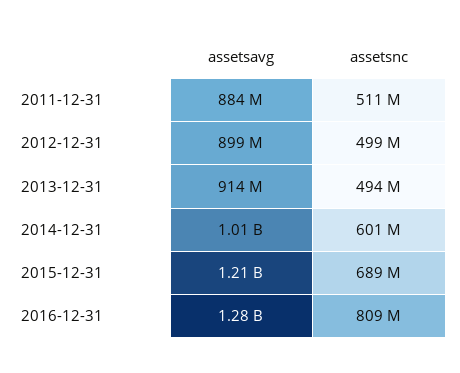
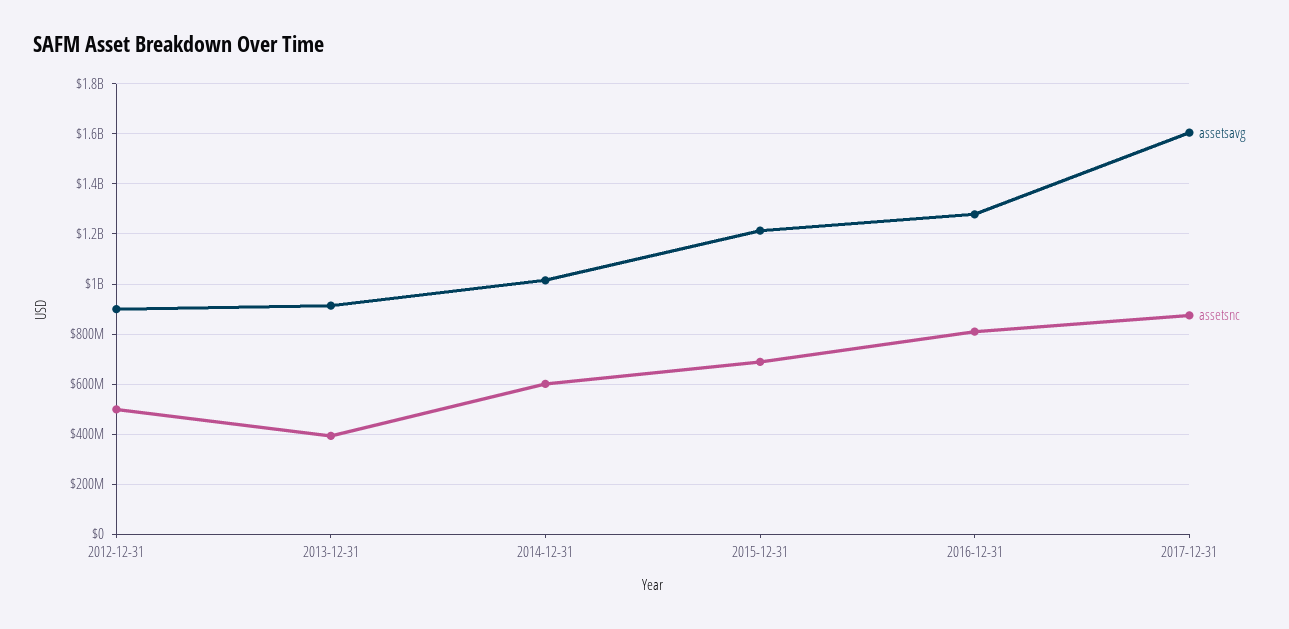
assetsavg, 2011-12-31: 884000000 -> none
assetsnc, 2011-12-31: 511000000 -> none
assetsnc, 2013-12-31: 494000000 -> 400000000
assetsavg, 2017-12-31: none -> 1600000000
assetsnc, 2017-12-31: none -> 875000000

